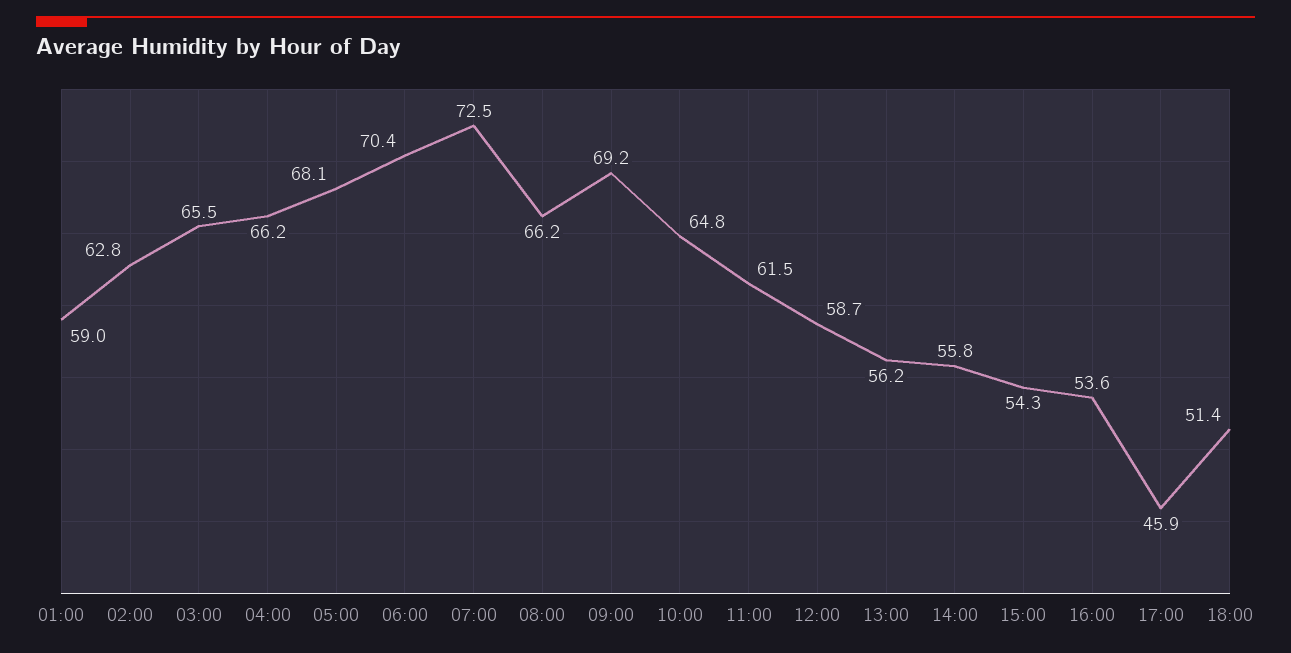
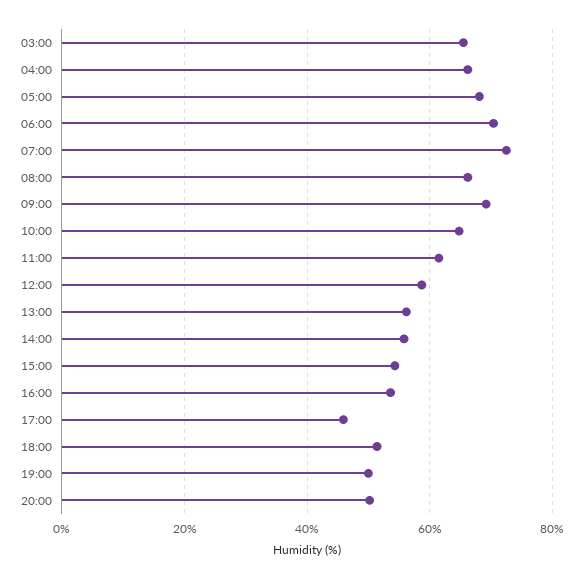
01:00: 59 -> none
02:00: 62.8 -> none
19:00: none -> 50
20:00: none -> 50

